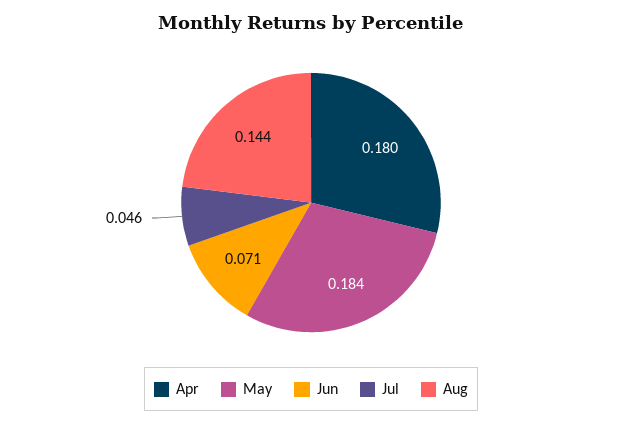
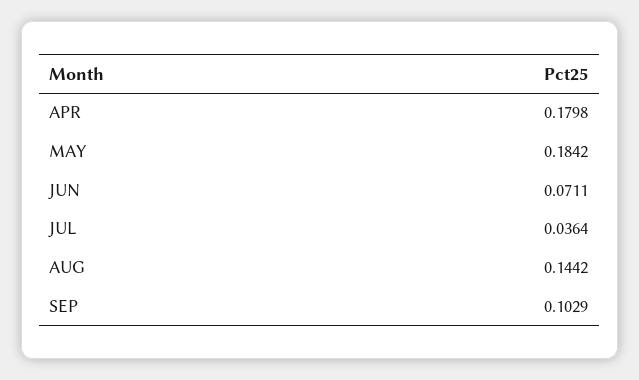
Jul: 0.046 -> 0.0364
SEP: none -> 0.1029

